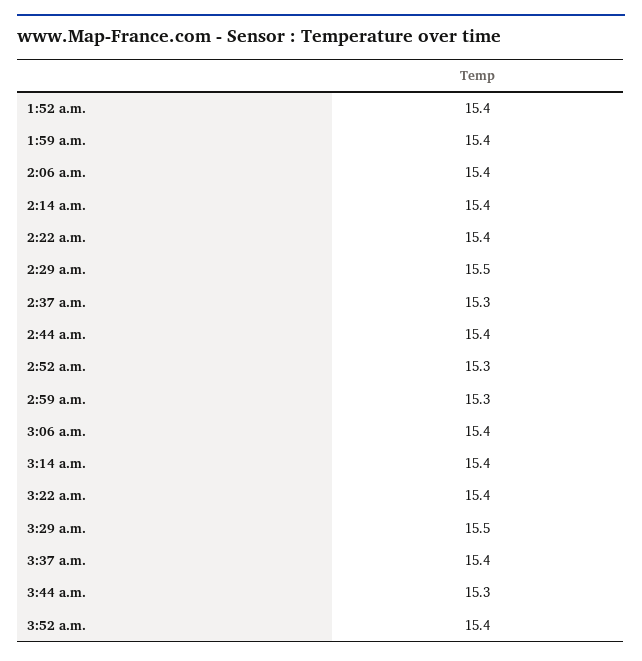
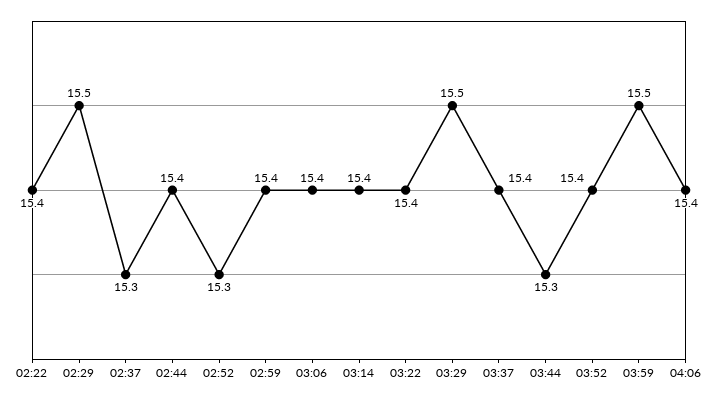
1:52 a.m.: 15.4 -> none
1:59 a.m.: 15.4 -> none
2:06 a.m.: 15.4 -> none
2:14 a.m.: 15.4 -> none
2:59 a.m.: 15.3 -> 15.4
03:59: none -> 15.5
04:06: none -> 15.4

